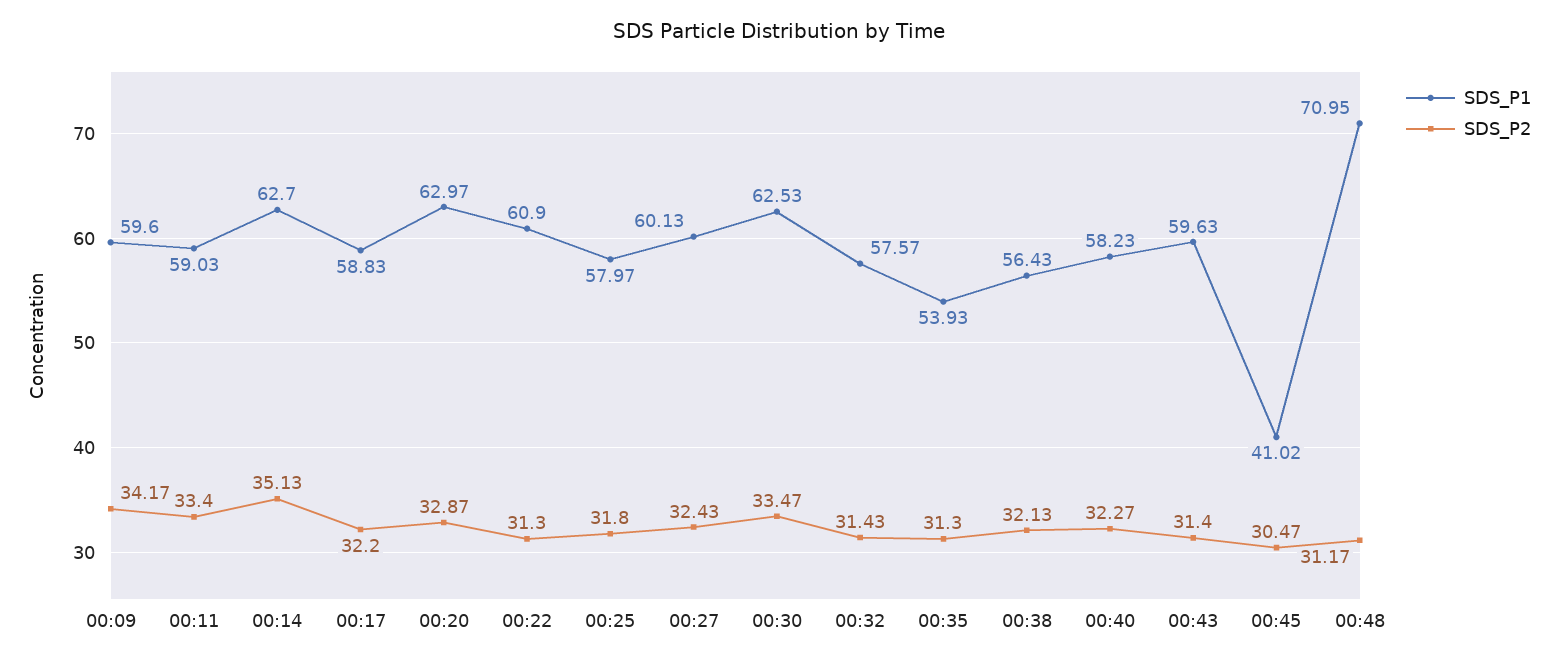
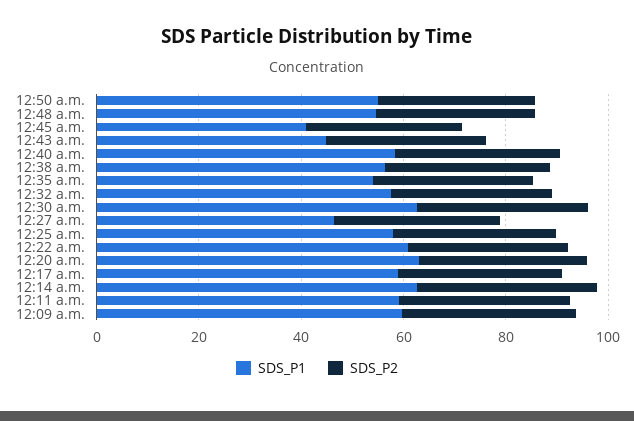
SDS_P1, 00:27: 60.13 -> 45
SDS_P1, 00:43: 59.63 -> 45
SDS_P1, 00:48: 70.95 -> 55
SDS_P1, 12:50 a.m.: none -> 55
SDS_P2, 12:50 a.m.: none -> 30

